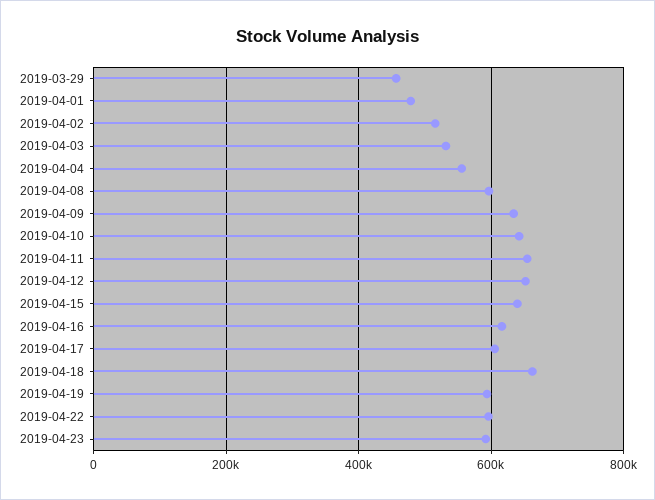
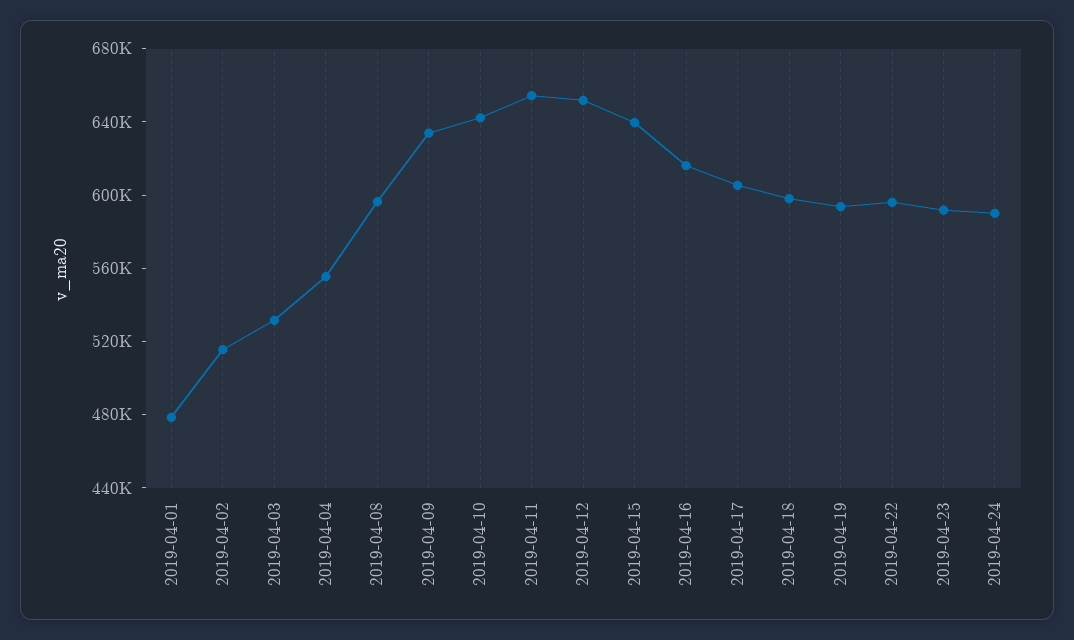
2019-03-29: 460000 -> none
2019-04-18: 660000 -> 600000
2019-04-24: none -> 590000

